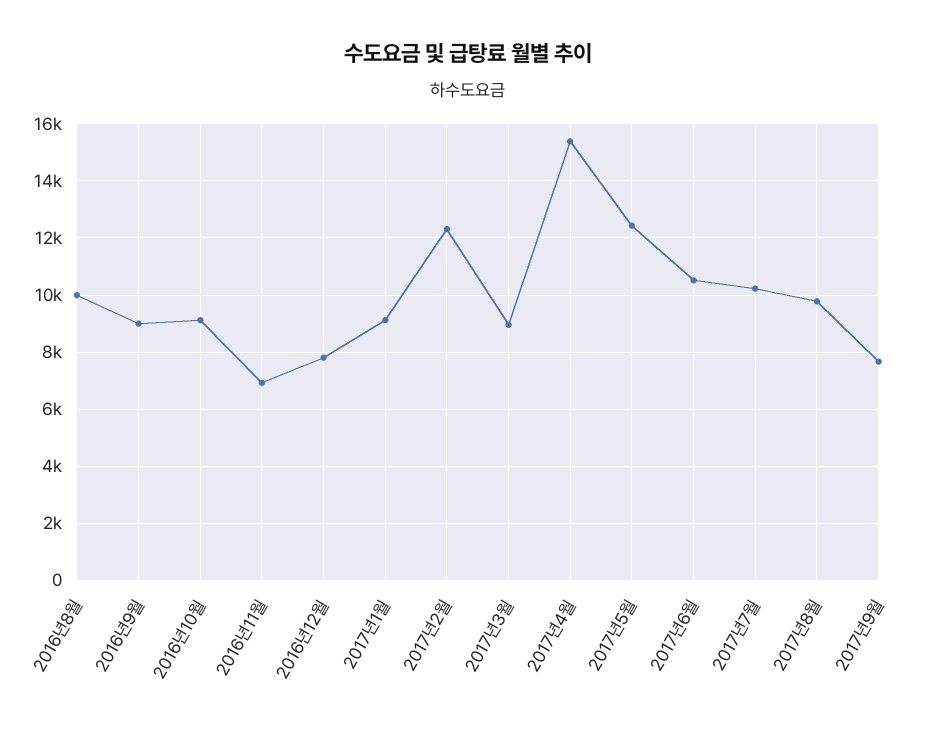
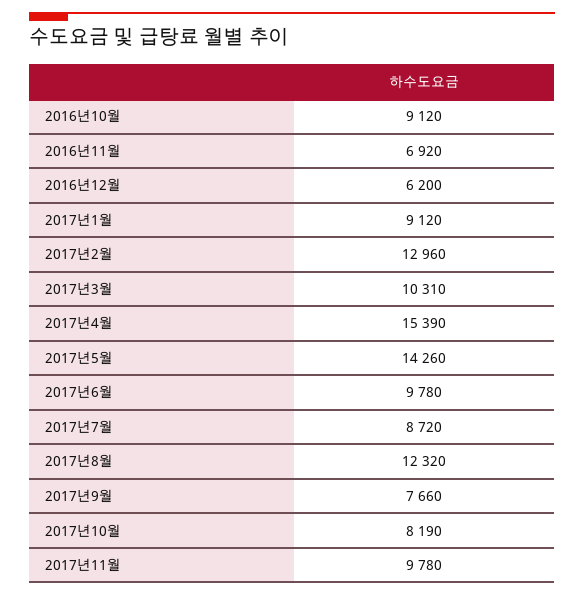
2016년8월: 10000 -> none
2016년9월: 9000 -> none
2016년12월: 7750 -> 6200
2017년2월: 12250 -> 12960
2017년3월: 9000 -> 10310
2017년5월: 12500 -> 14260
2017년6월: 10500 -> 9780
2017년7월: 10250 -> 8720
2017년8월: 9750 -> 12320
2017년10월: none -> 8190
2017년11월: none -> 9780

